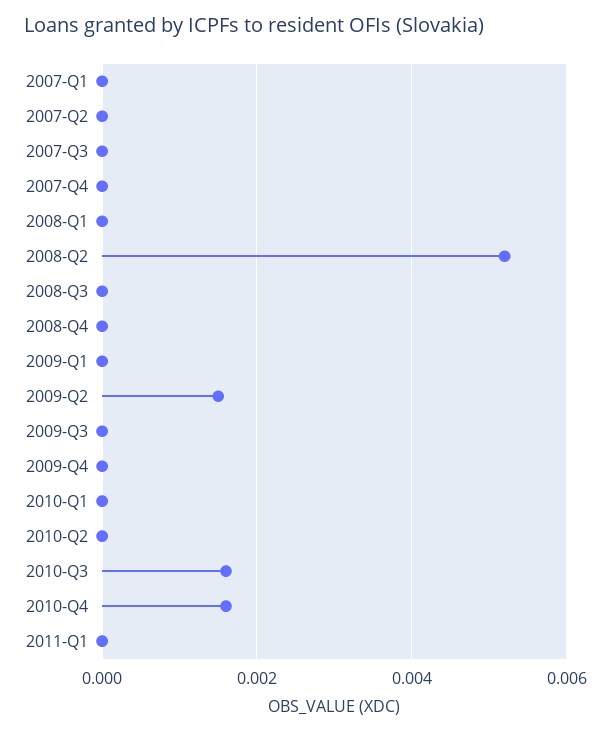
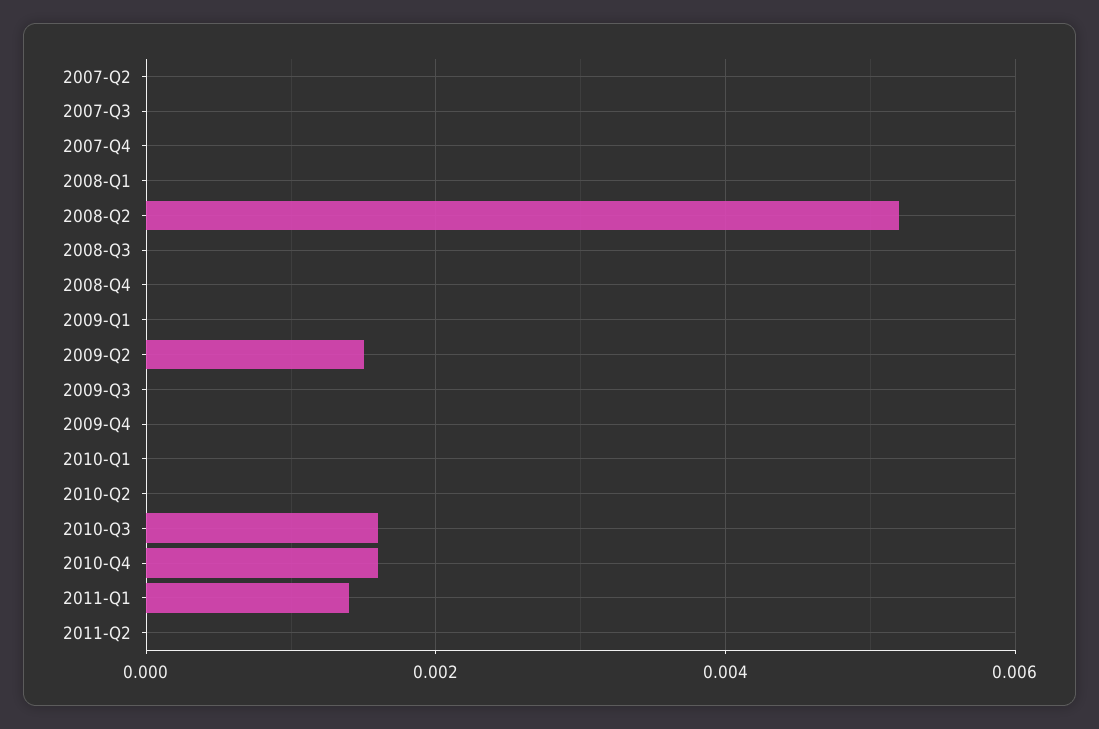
2007-Q1: 0 -> none
2011-Q1: 0 -> 0.0015
2011-Q2: none -> 0

